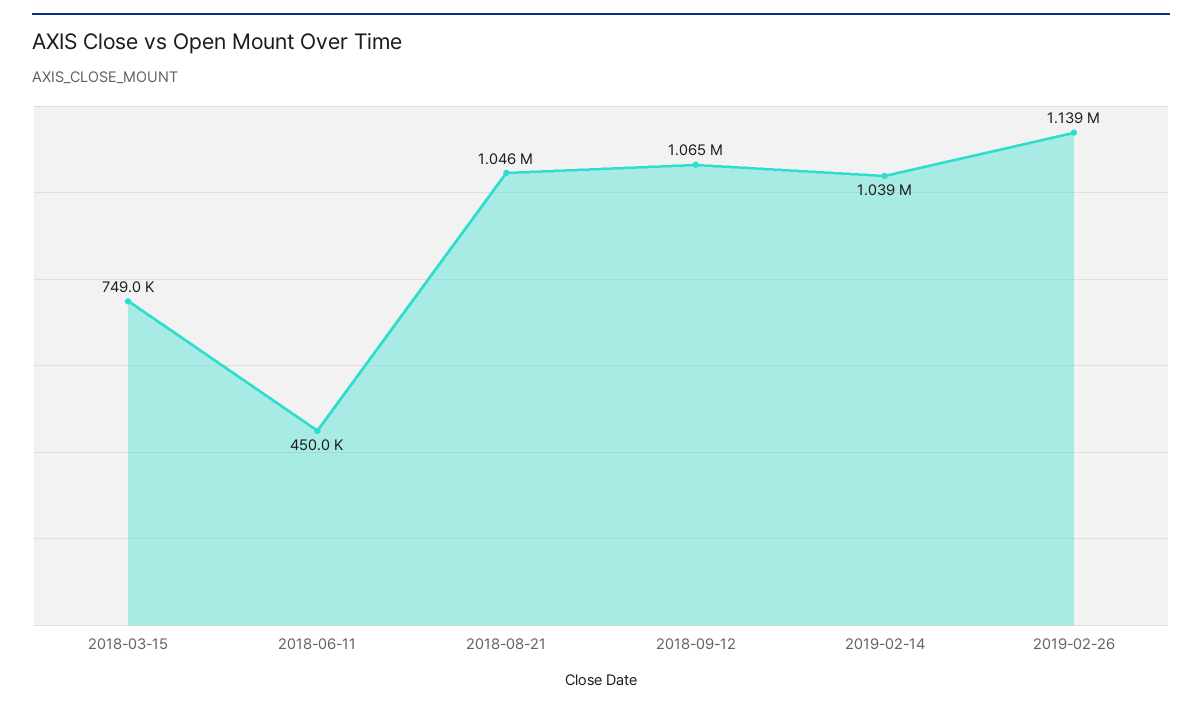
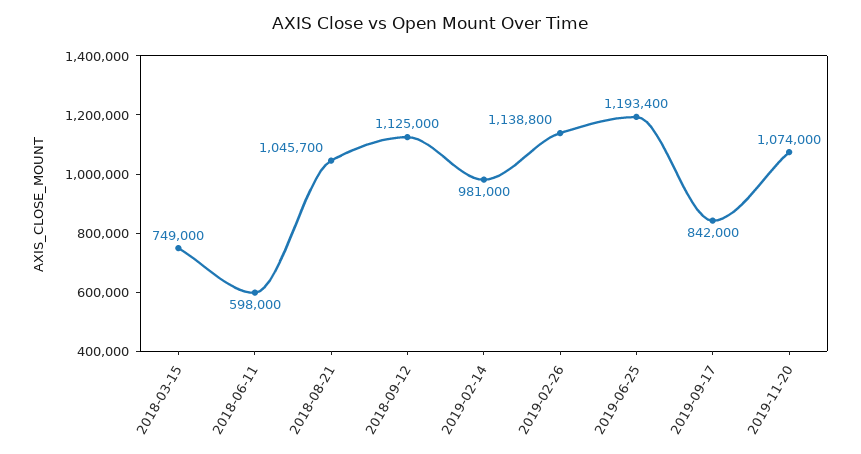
2018-06-11: 450000 -> 598000
2018-09-12: 1065000 -> 1125000
2019-02-14: 1039000 -> 981000
2019-06-25: none -> 1193400
2019-09-17: none -> 842000
2019-11-20: none -> 1074000

